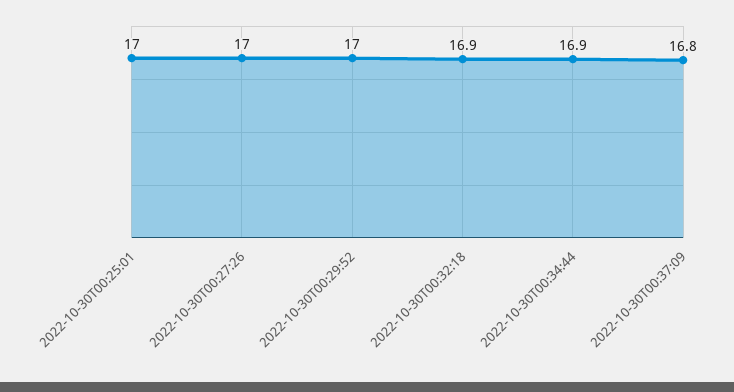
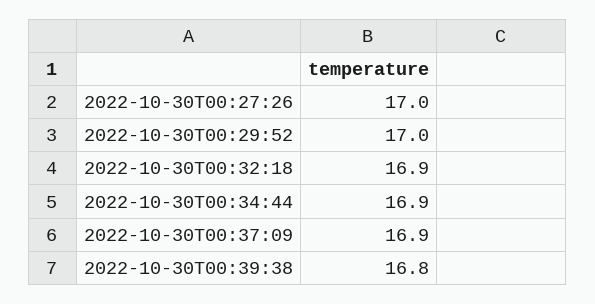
2022-10-30T00:25:01: 17 -> none
2022-10-30T00:37:09: 16.8 -> 16.9
2022-10-30T00:39:38: none -> 16.8

